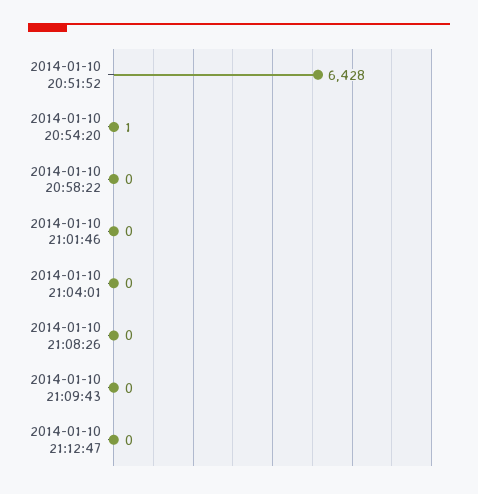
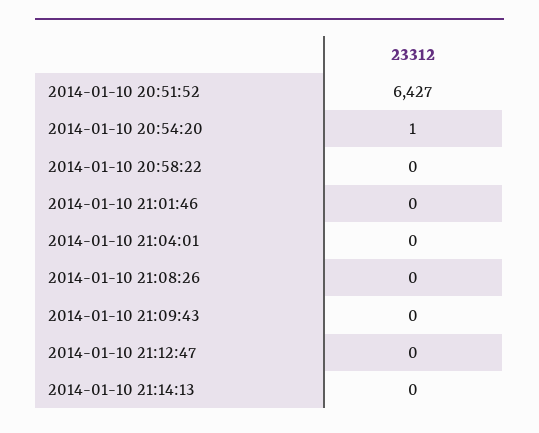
2014-01-10 20:51:52: 6428 -> 6427
2014-01-10 21:14:13: none -> 0

